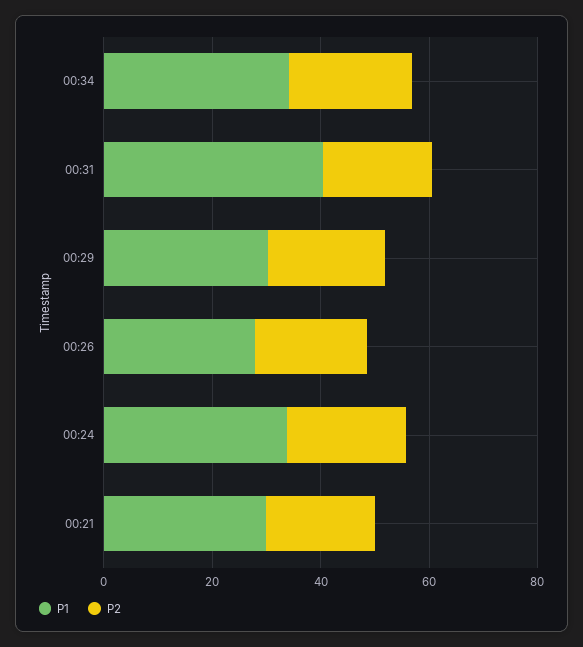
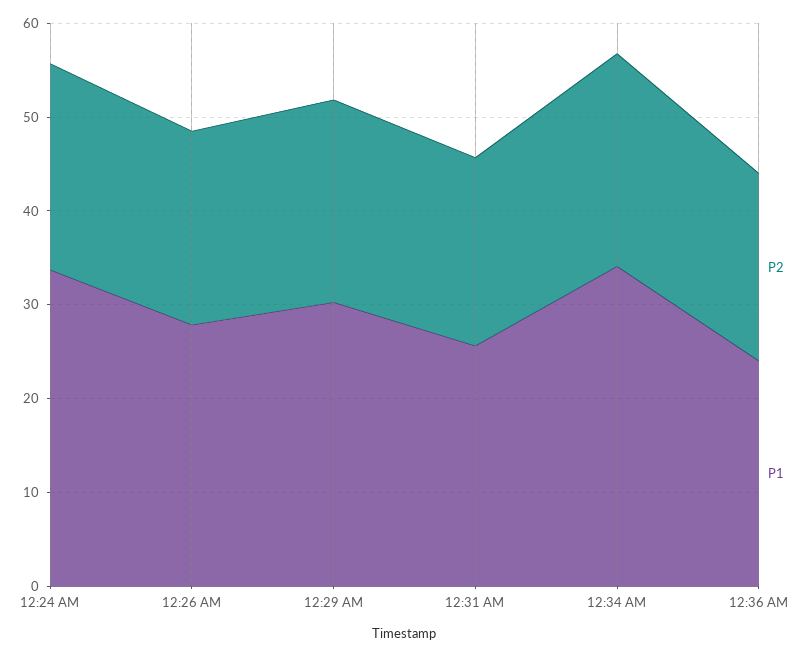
P1, 00:31: 40 -> 26
P1, 00:21: 30 -> none
P2, 00:21: 20 -> none
P2, 12:36 AM: none -> 20
P1, 12:36 AM: none -> 24

